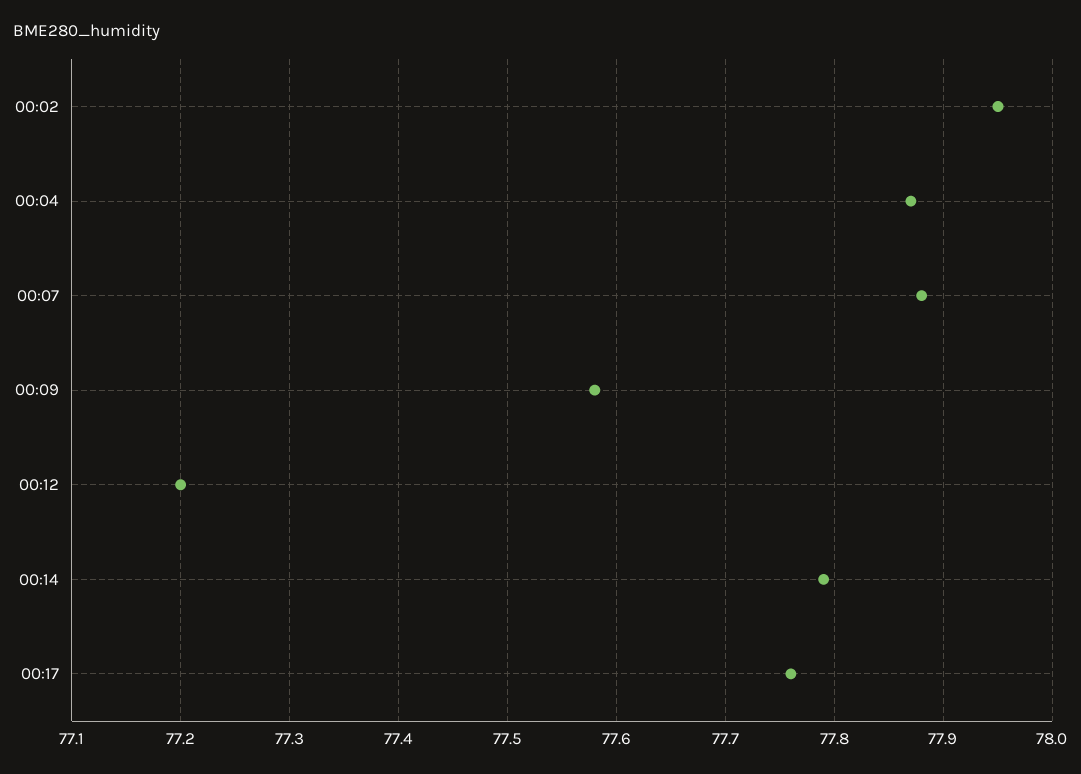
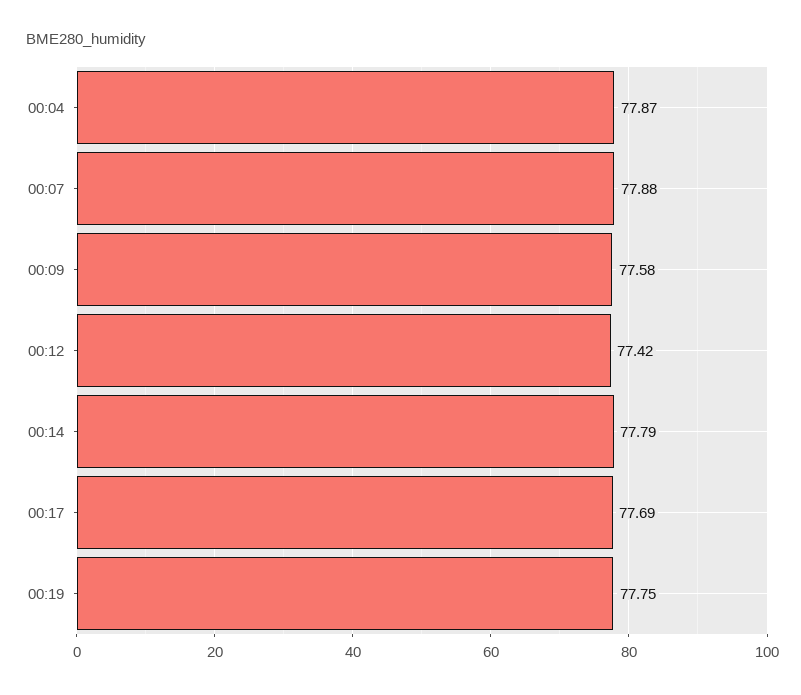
00:02: 77.95 -> none
00:12: 77.2 -> 77.42
00:17: 77.76 -> 77.69
00:19: none -> 77.75

